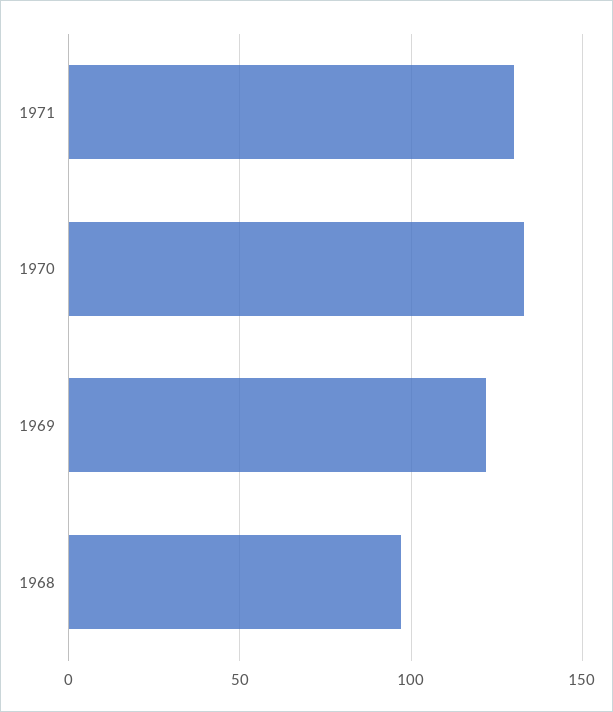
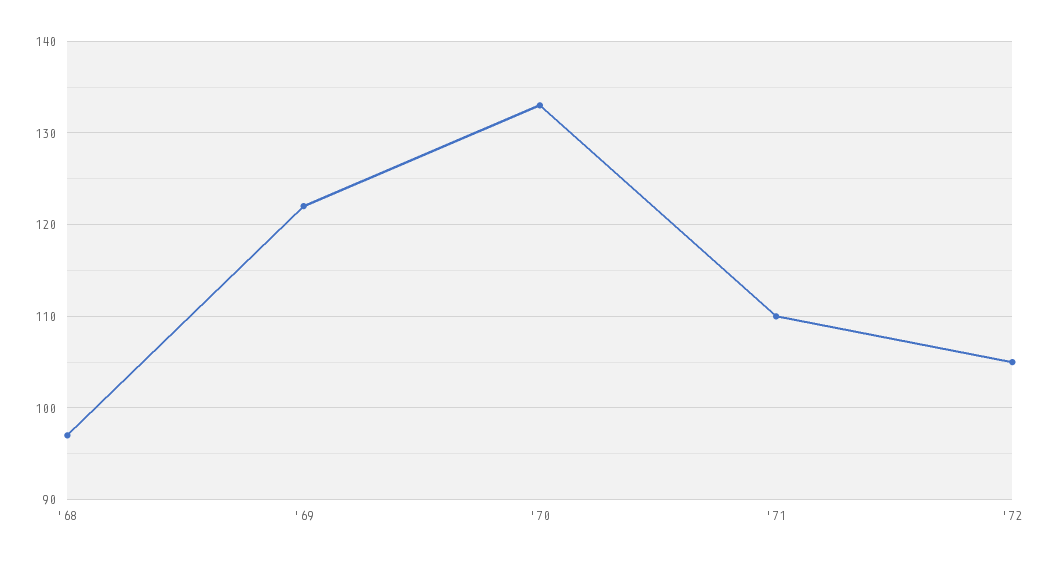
1971: 130 -> 110
'72: none -> 105

